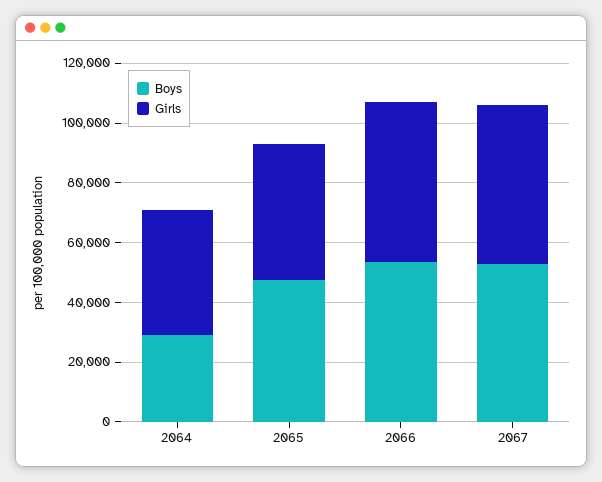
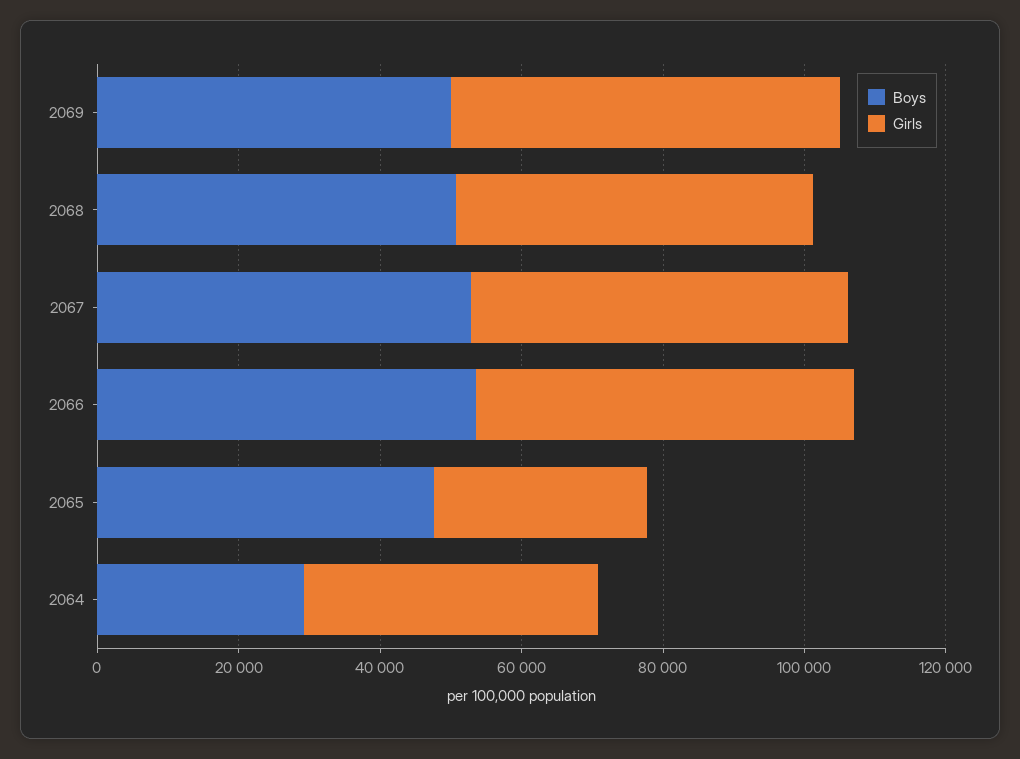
Girls, 2065: 45000 -> 30000
Boys, 2069: none -> 50000
Girls, 2069: none -> 55000
Boys, 2068: none -> 50000
Girls, 2068: none -> 50000

